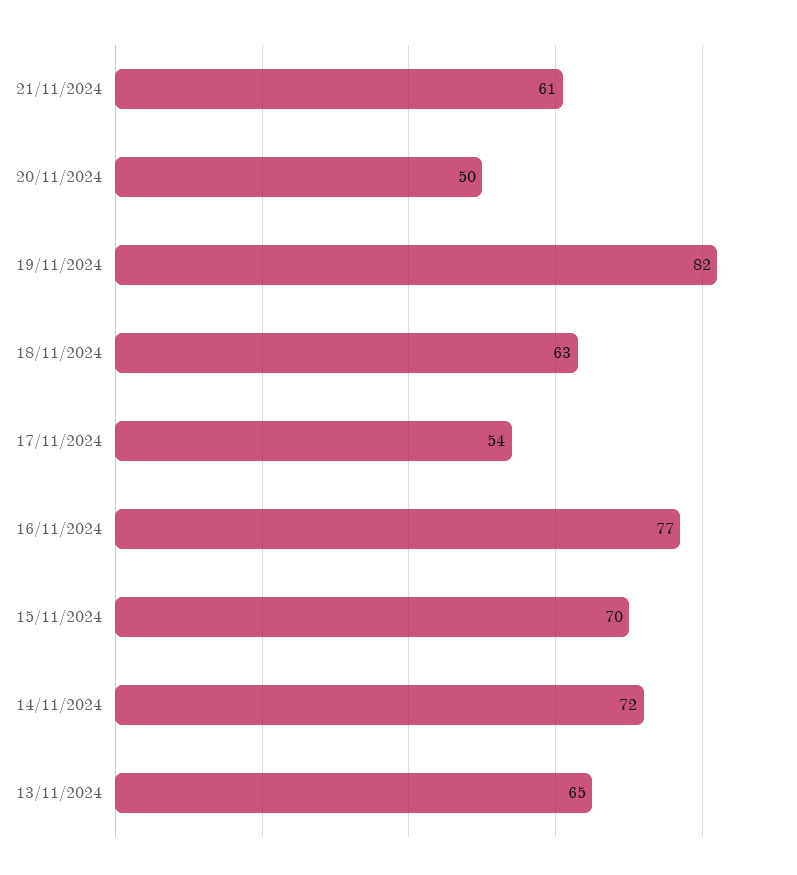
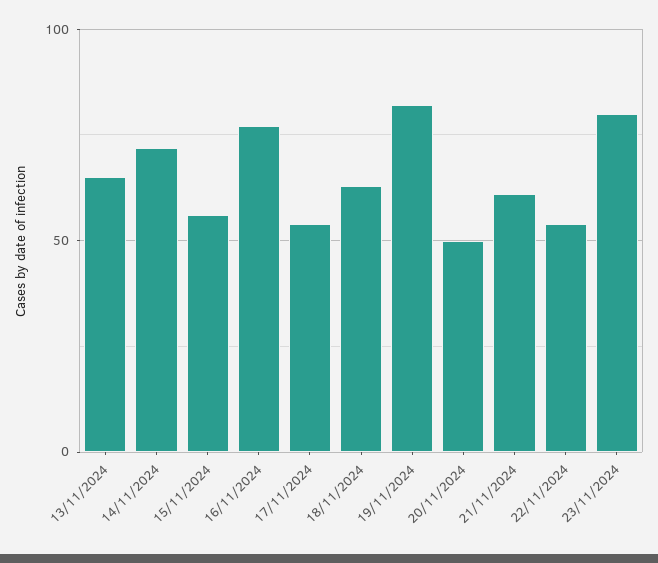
15/11/2024: 70 -> 55
22/11/2024: none -> 55
23/11/2024: none -> 80

